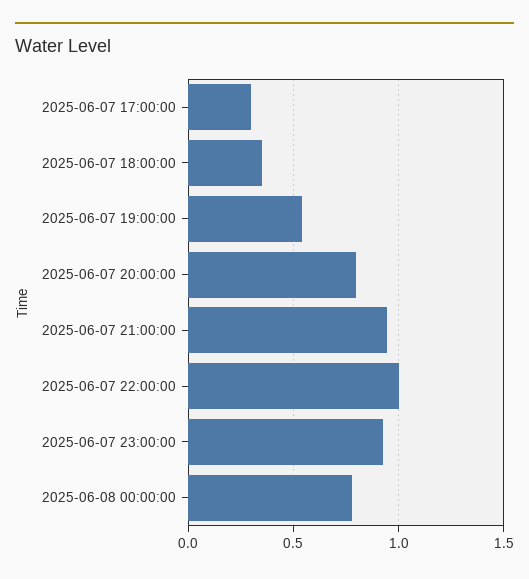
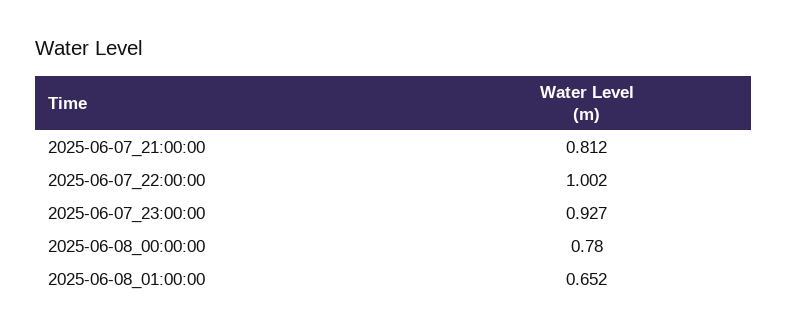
2025-06-07 17:00:00: 0.3 -> none
2025-06-07 18:00:00: 0.35 -> none
2025-06-07 19:00:00: 0.55 -> none
2025-06-07 20:00:00: 0.8 -> none
2025-06-07 21:00:00: 0.95 -> 0.812
2025-06-08_01:00:00: none -> 0.652

